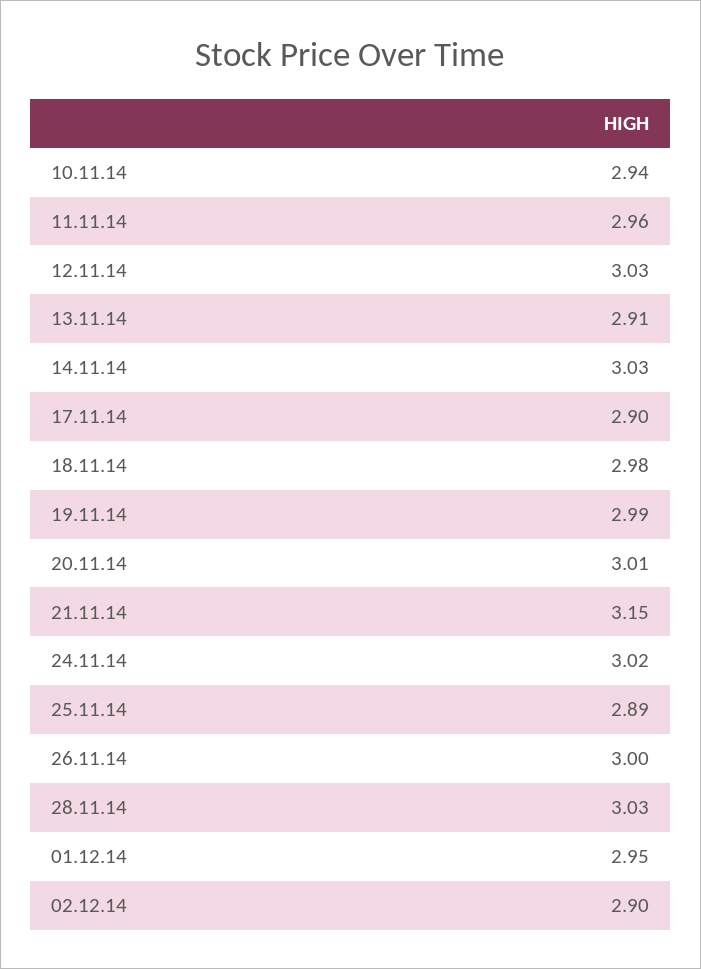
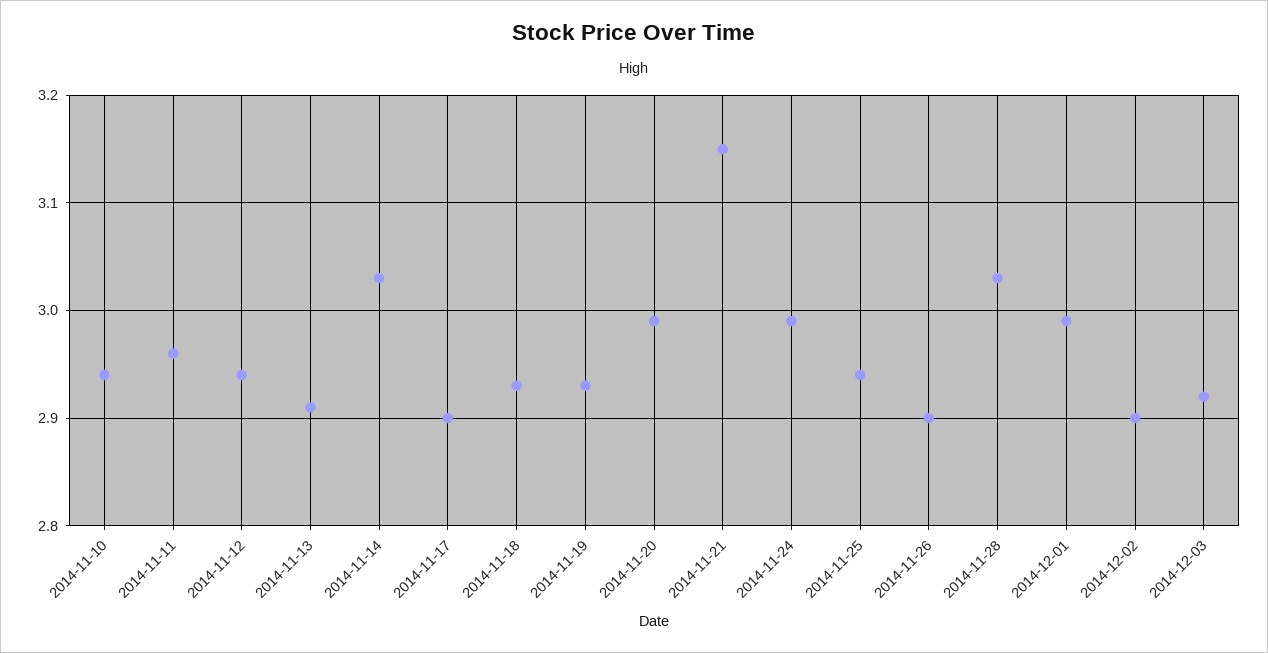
12.11.14: 3.03 -> 2.94
18.11.14: 2.98 -> 2.93
19.11.14: 2.99 -> 2.93
20.11.14: 3.01 -> 2.99
24.11.14: 3.02 -> 2.99
25.11.14: 2.89 -> 2.94
26.11.14: 3 -> 2.9
01.12.14: 2.95 -> 2.99
2014-12-03: none -> 2.92

